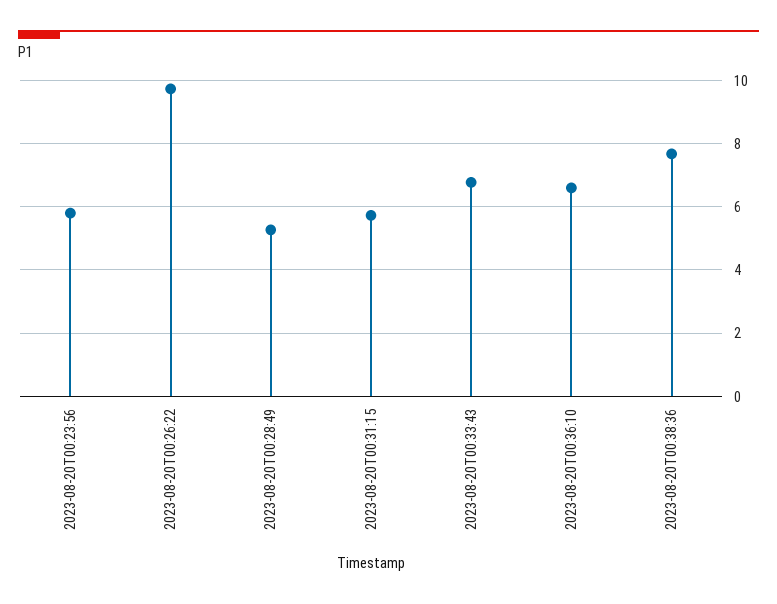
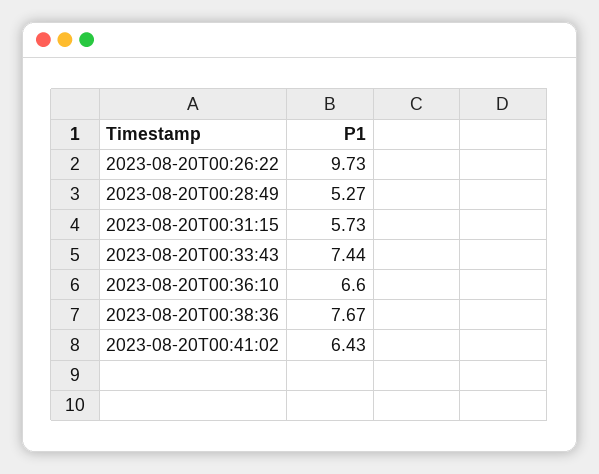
2023-08-20T00:23:56: 5.8 -> none
2023-08-20T00:33:43: 6.8 -> 7.44
2023-08-20T00:41:02: none -> 6.43

